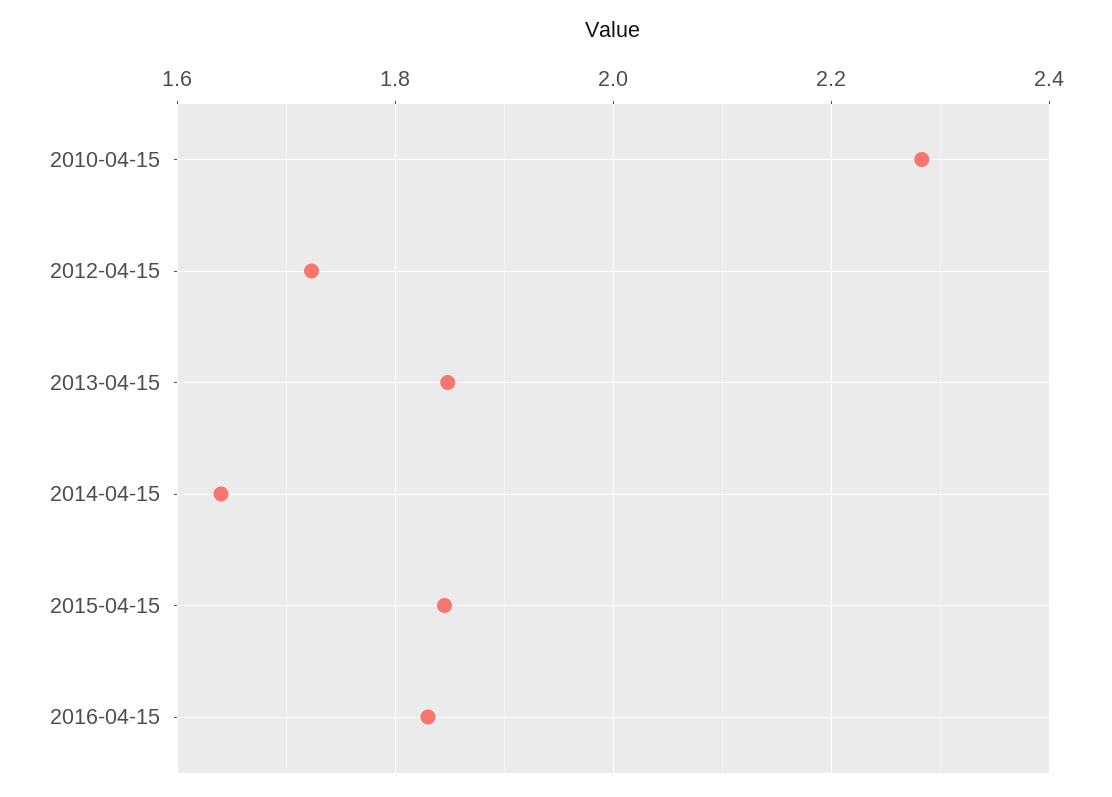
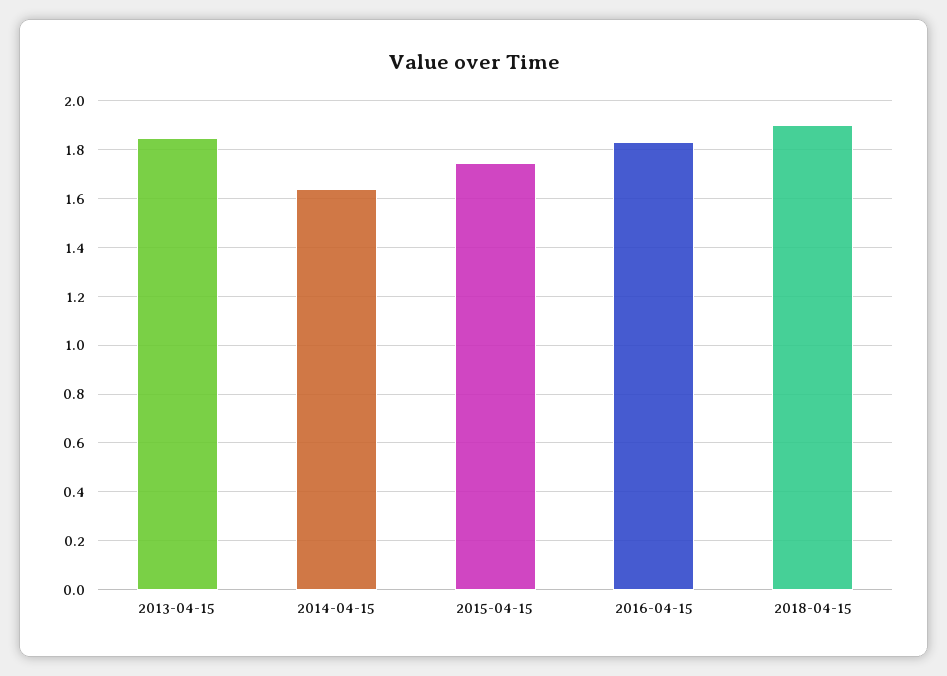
2010-04-15: 2.28 -> none
2012-04-15: 1.72 -> none
2015-04-15: 1.84 -> 1.75
2018-04-15: none -> 1.9

